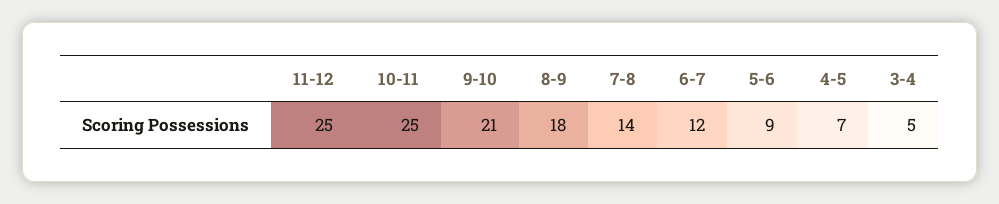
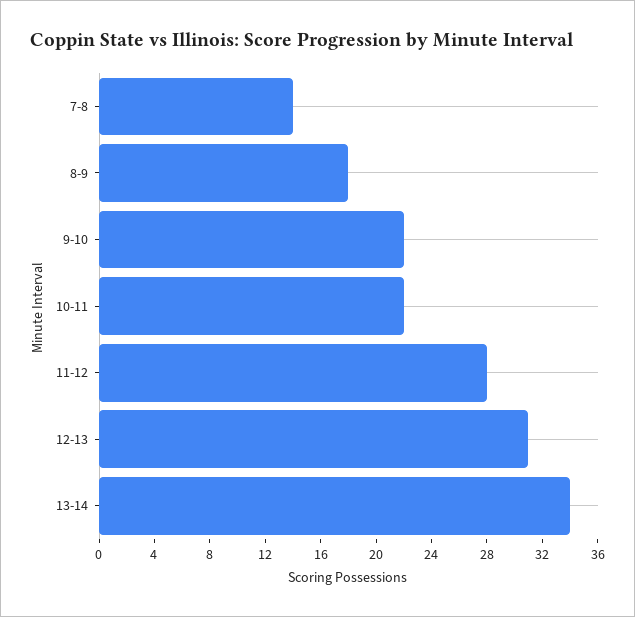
11-12: 25 -> 28
10-11: 25 -> 22
9-10: 21 -> 22
6-7: 12 -> none
5-6: 9 -> none
4-5: 7 -> none
3-4: 5 -> none
12-13: none -> 31
13-14: none -> 34

